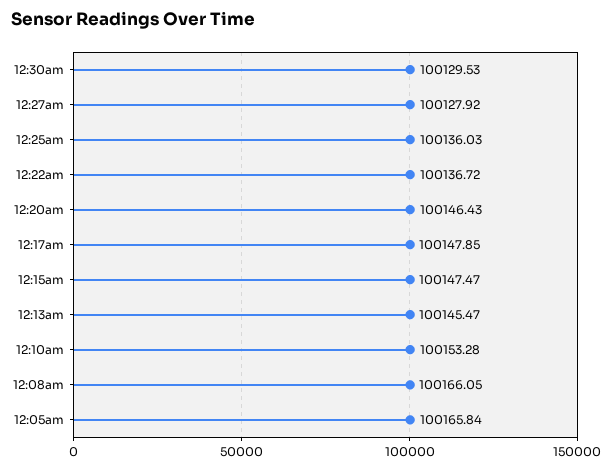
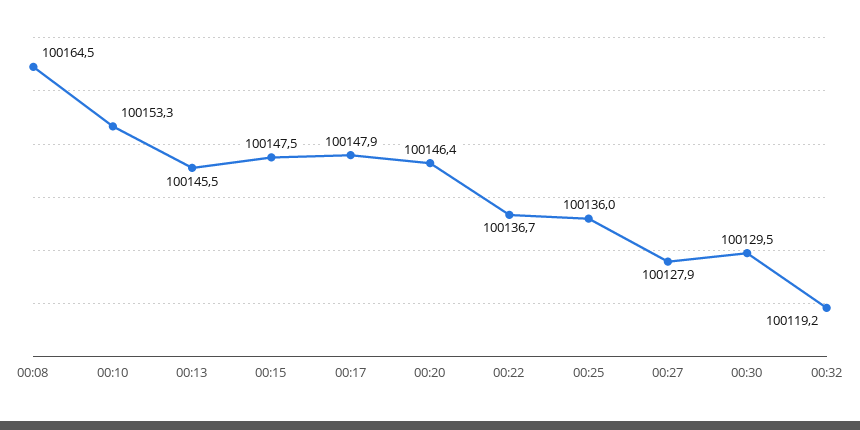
12:08am: 100166.05 -> 100164.5
12:05am: 100165.84 -> none
00:32: none -> 100119.2

